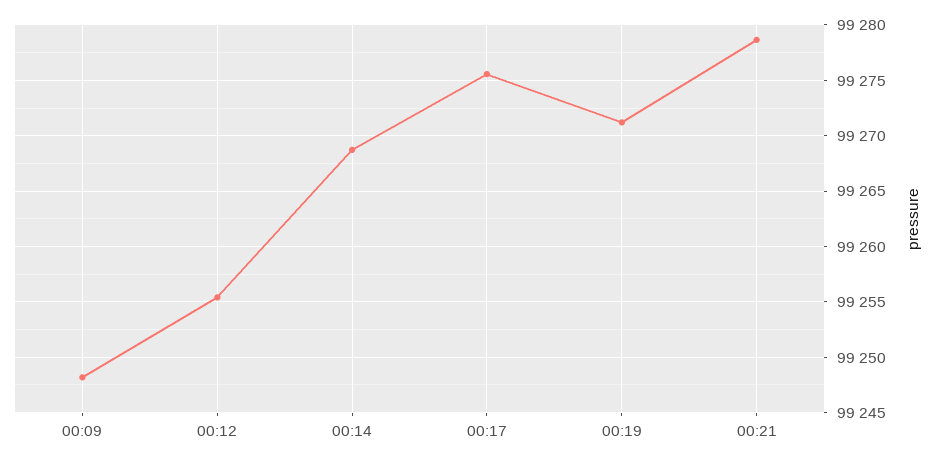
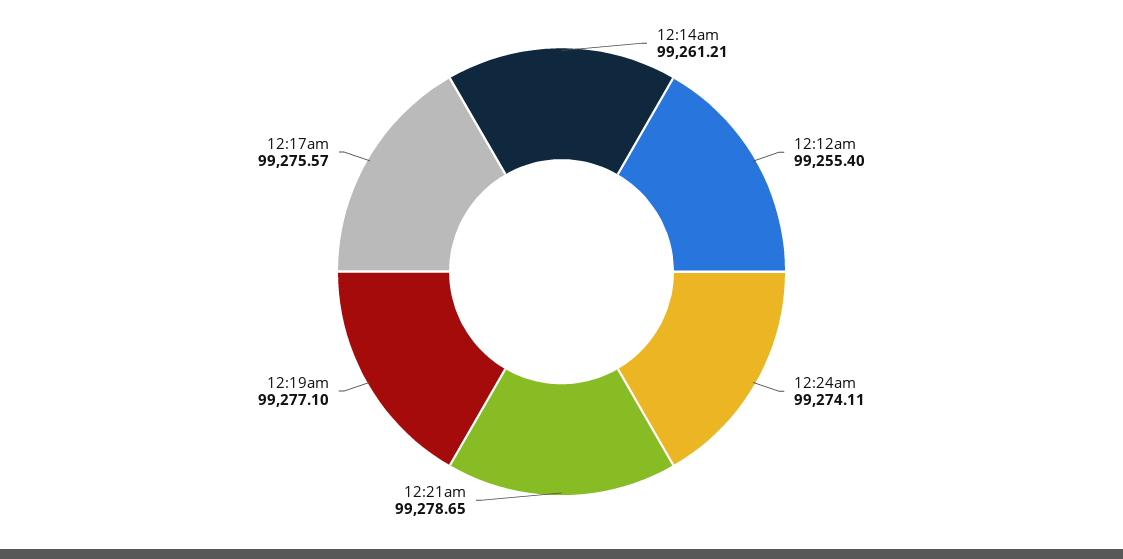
00:09: 99248 -> none
00:14: 99269 -> 99261.21
00:19: 99271 -> 99277.1
12:24am: none -> 99274.11

